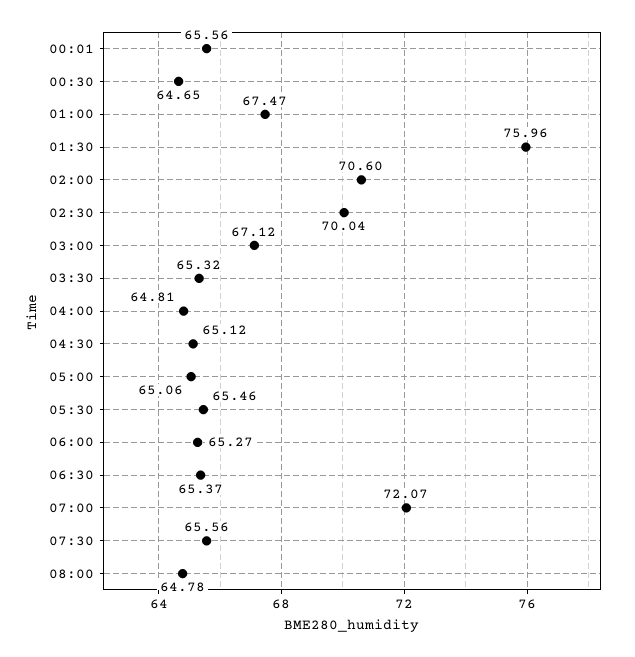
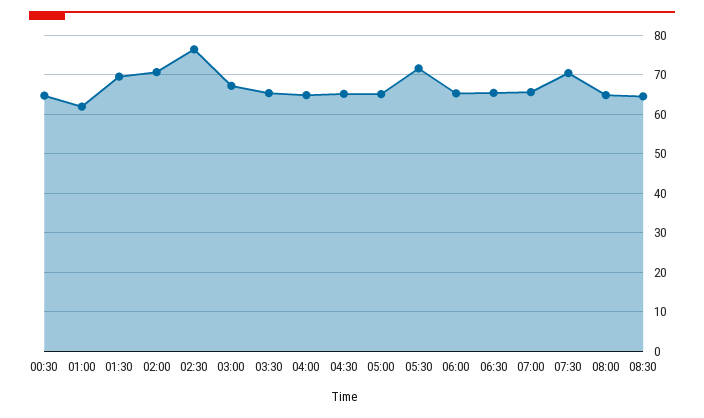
00:01: 65.56 -> none
01:00: 67.47 -> 62
01:30: 75.96 -> 70
02:30: 70.04 -> 76
05:30: 65.46 -> 72
07:00: 72.07 -> 66
07:30: 65.56 -> 70
08:30: none -> 64

